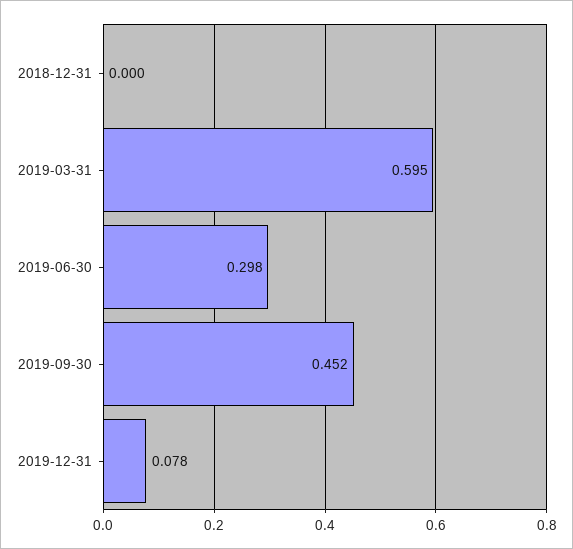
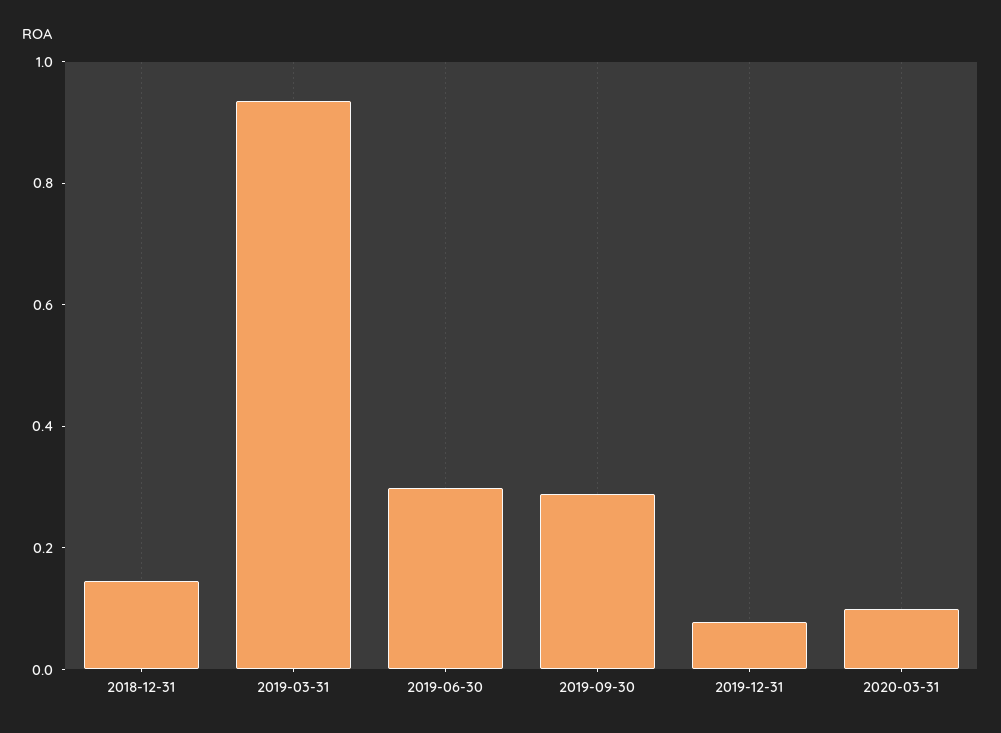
2018-12-31: 0 -> 0.15
2019-03-31: 0.595 -> 0.95
2019-09-30: 0.452 -> 0.3
2020-03-31: none -> 0.1

